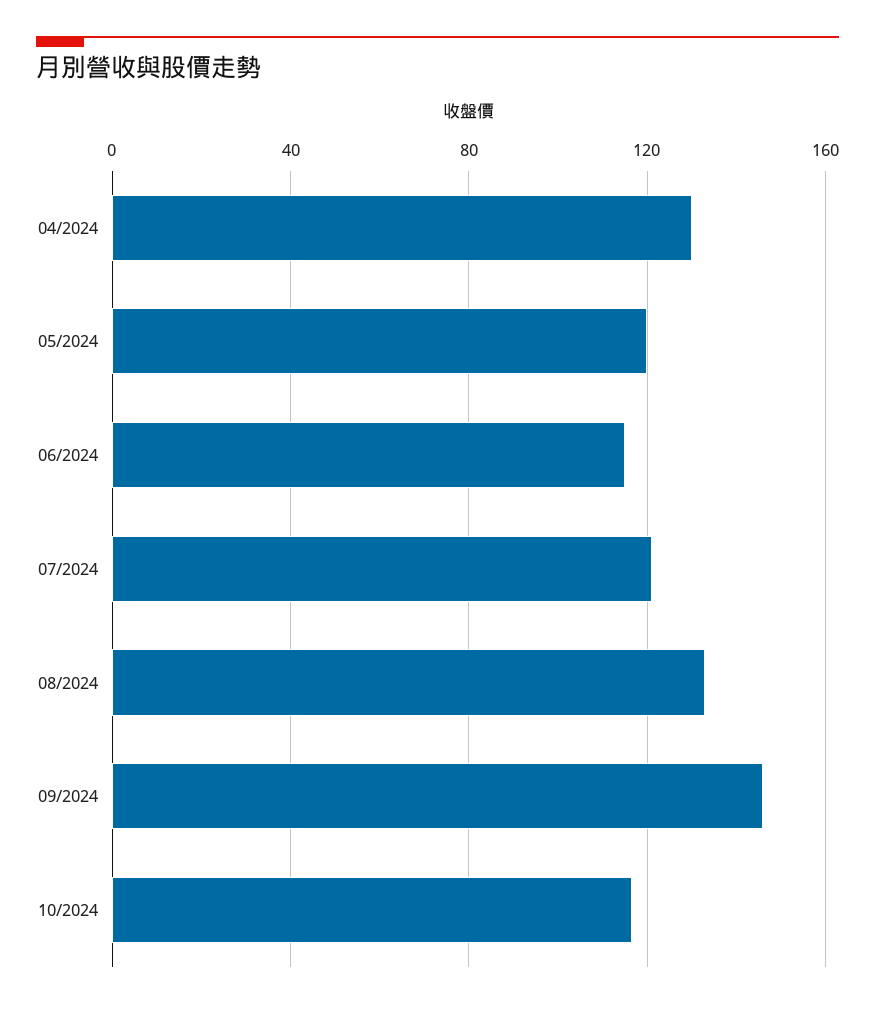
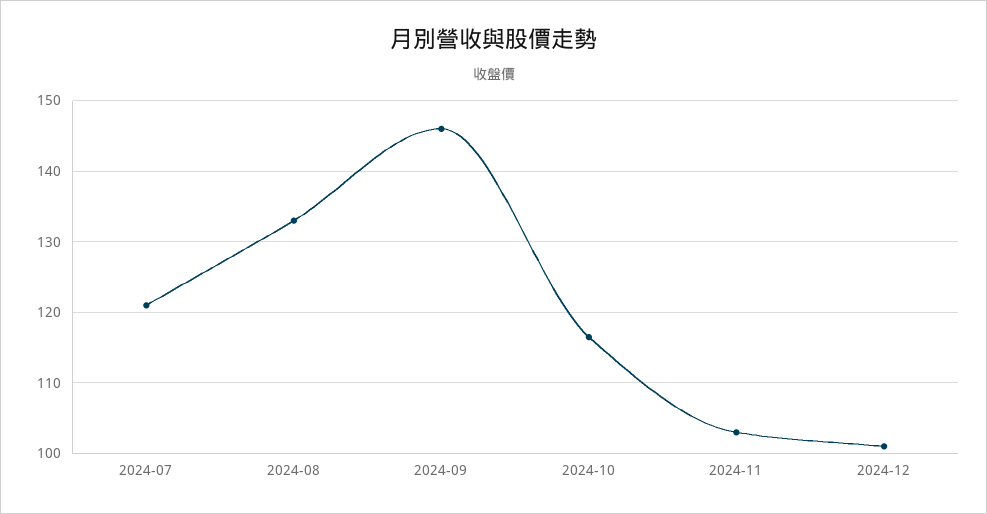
04/2024: 130 -> none
05/2024: 120 -> none
06/2024: 115 -> none
2024-11: none -> 103
2024-12: none -> 101

